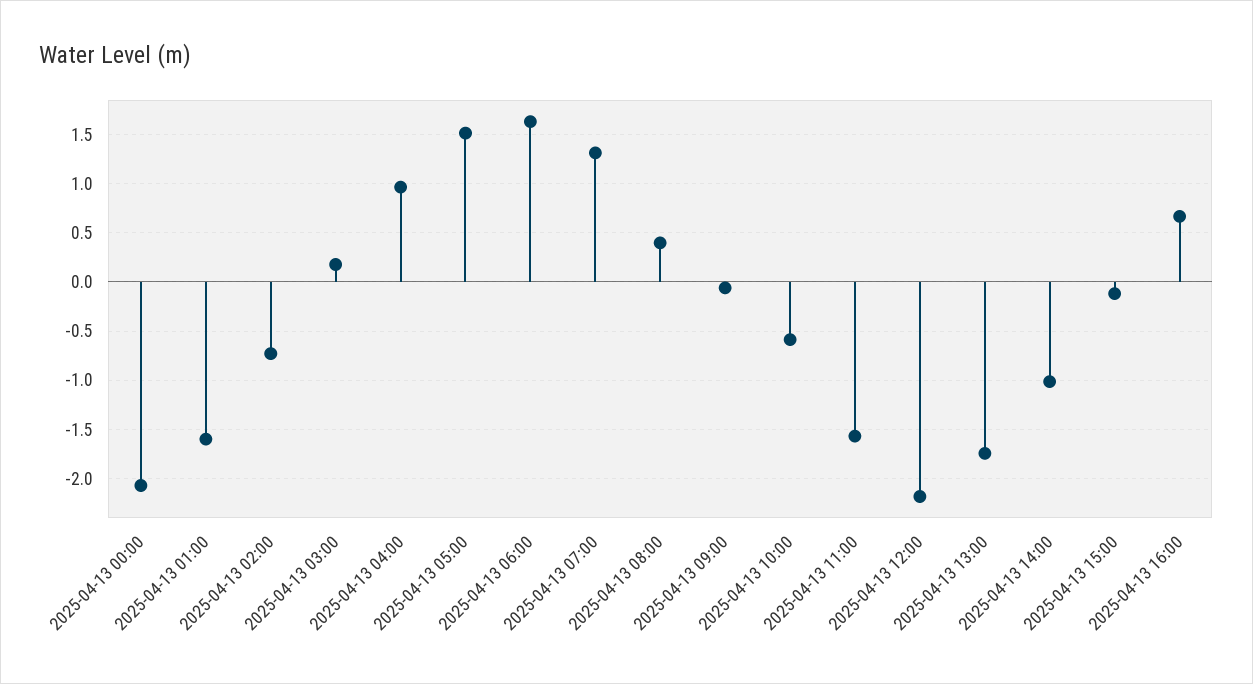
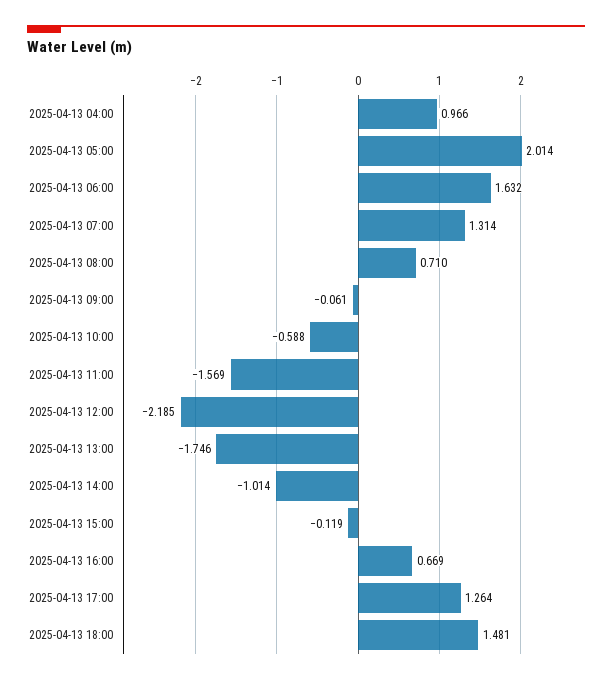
2025-04-13 00:00: -2.1 -> none
2025-04-13 01:00: -1.6 -> none
2025-04-13 02:00: -0.7 -> none
2025-04-13 03:00: 0.2 -> none
2025-04-13 05:00: 1.5 -> 2.014
2025-04-13 08:00: 0.4 -> 0.71
2025-04-13 17:00: none -> 1.264
2025-04-13 18:00: none -> 1.481

